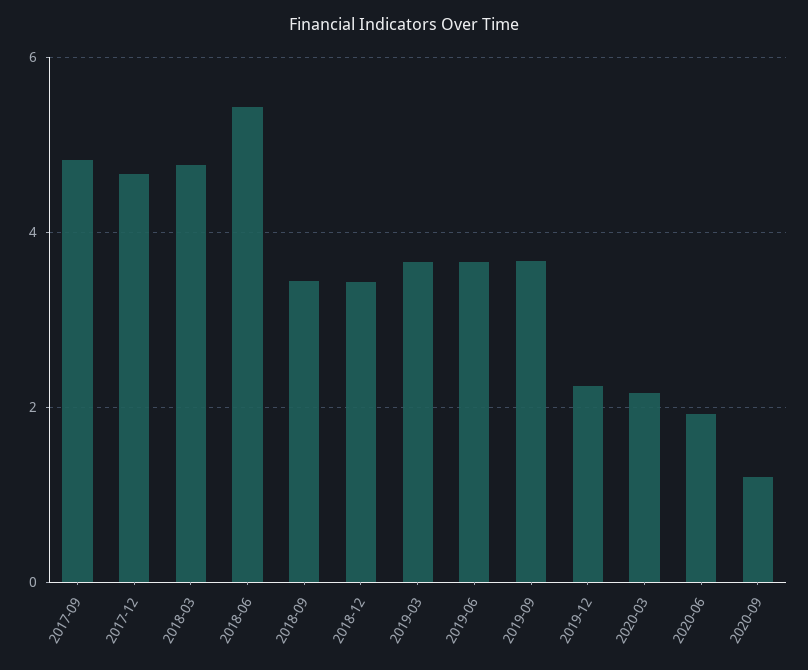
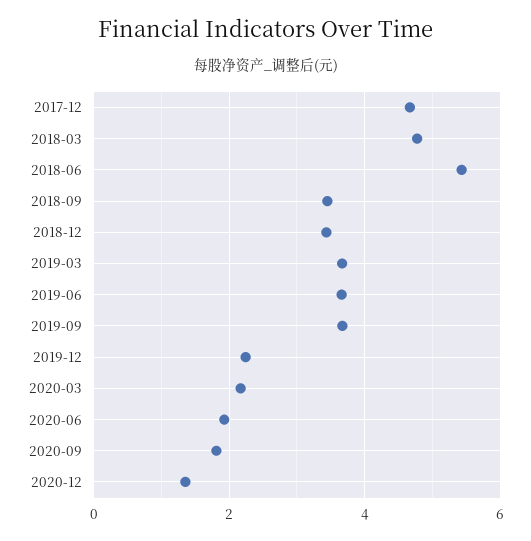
2017-09: 4.8 -> none
2020-09: 1.2 -> 1.8
2020-12: none -> 1.4

